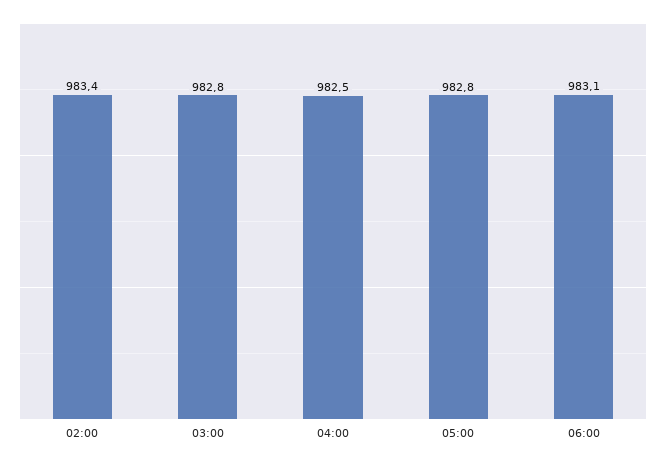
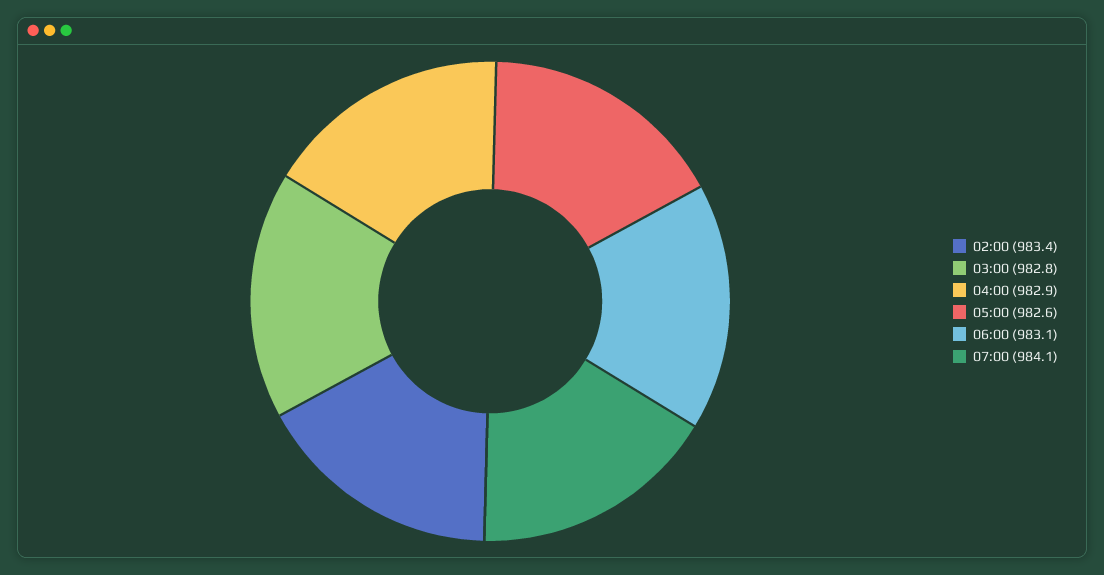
04:00: 982.5 -> 982.9
05:00: 982.8 -> 982.6
07:00: none -> 984.1

